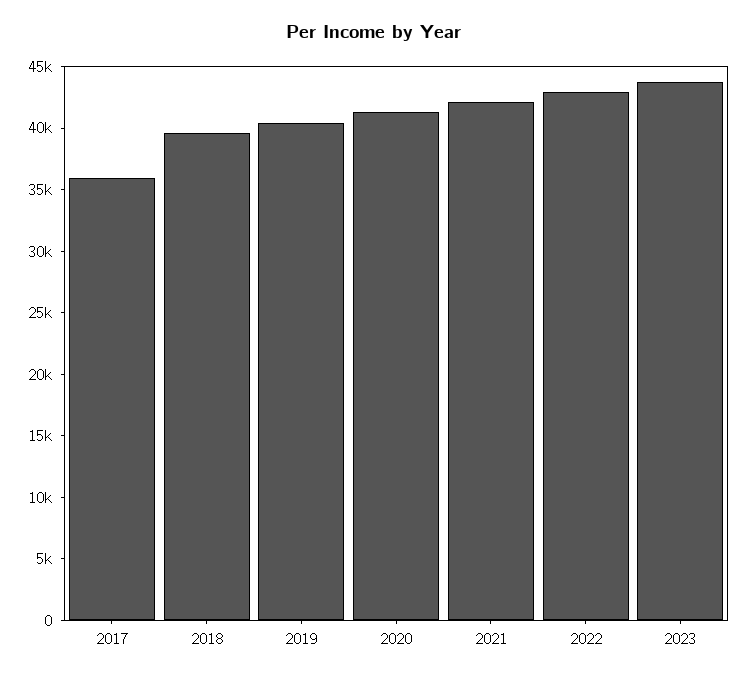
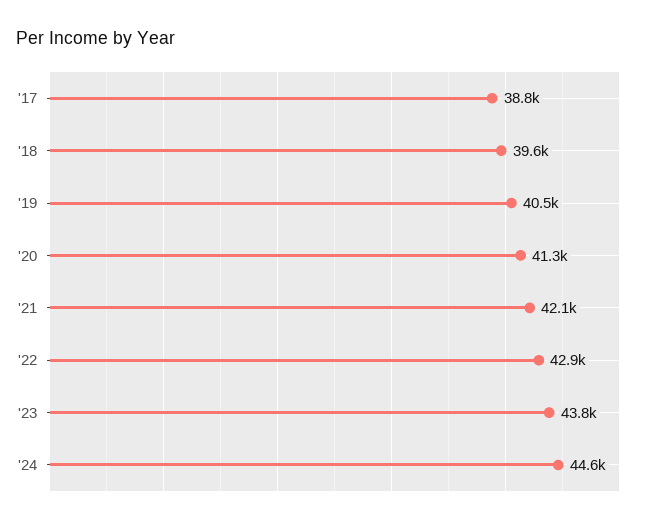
2017: 36000 -> 38800
'24: none -> 44600

